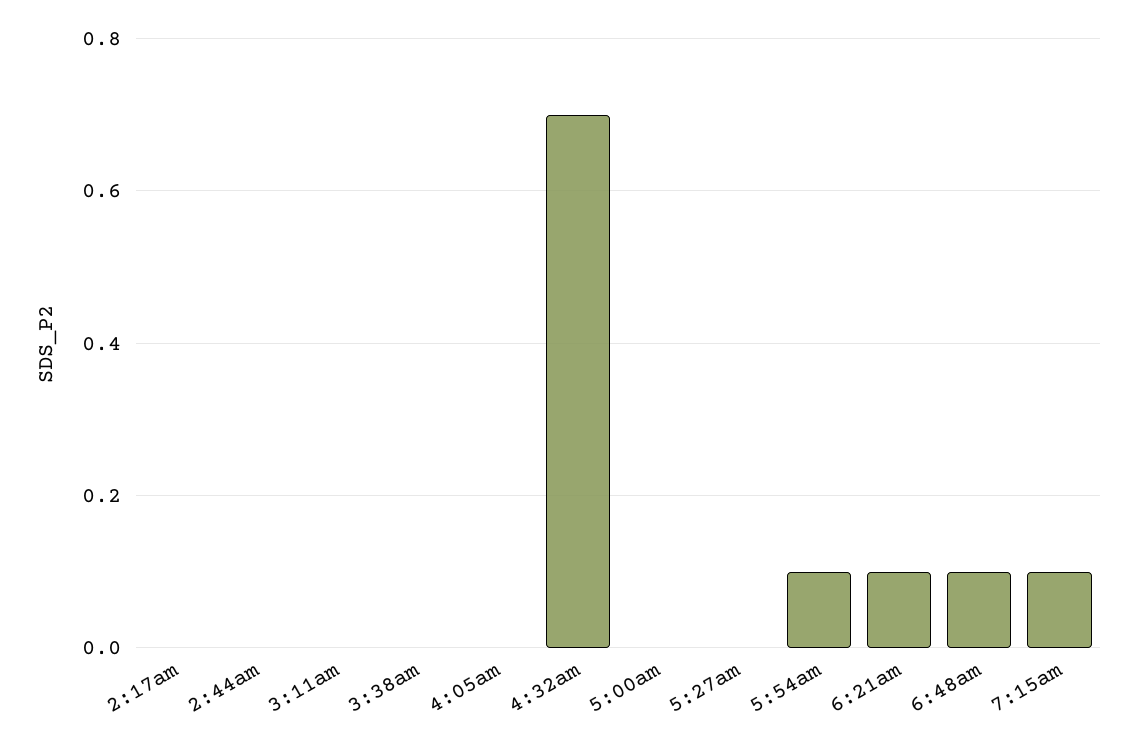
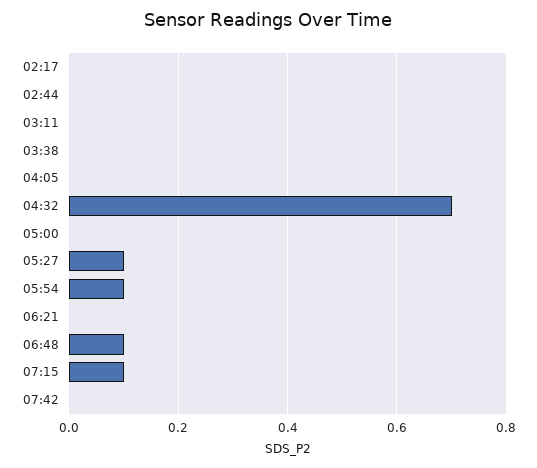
5:27am: 0 -> 0.1
6:21am: 0.1 -> 0
07:42: none -> 0

